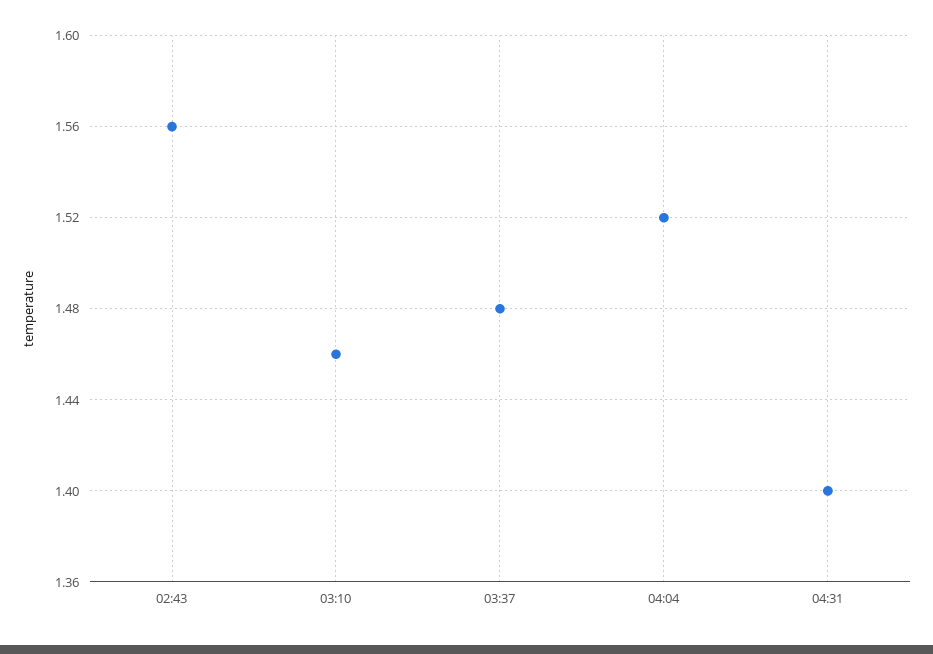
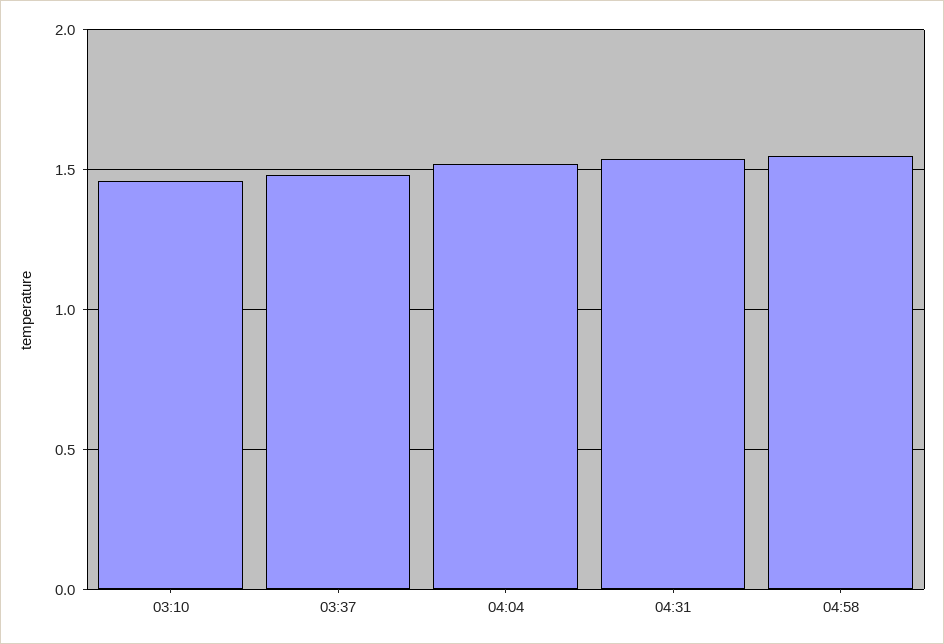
02:43: 1.56 -> none
04:31: 1.4 -> 1.55
04:58: none -> 1.55

